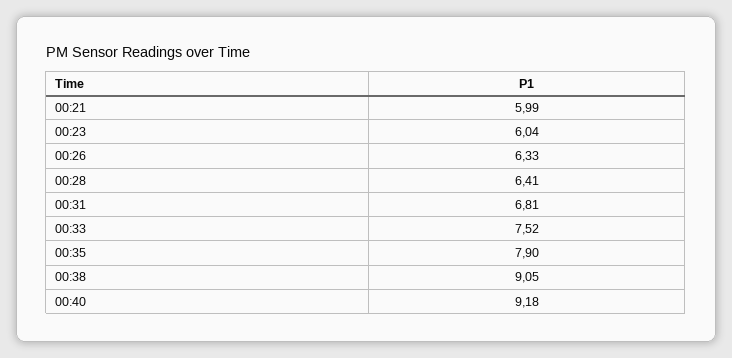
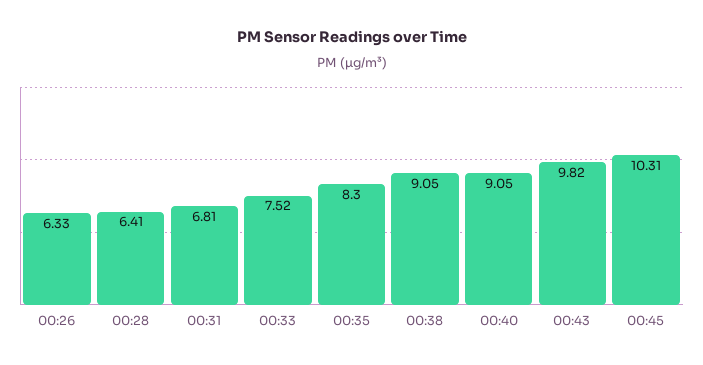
00:21: 5.99 -> none
00:23: 6.04 -> none
00:35: 7.9 -> 8.3
00:40: 9.18 -> 9.05
00:43: none -> 9.82
00:45: none -> 10.31

